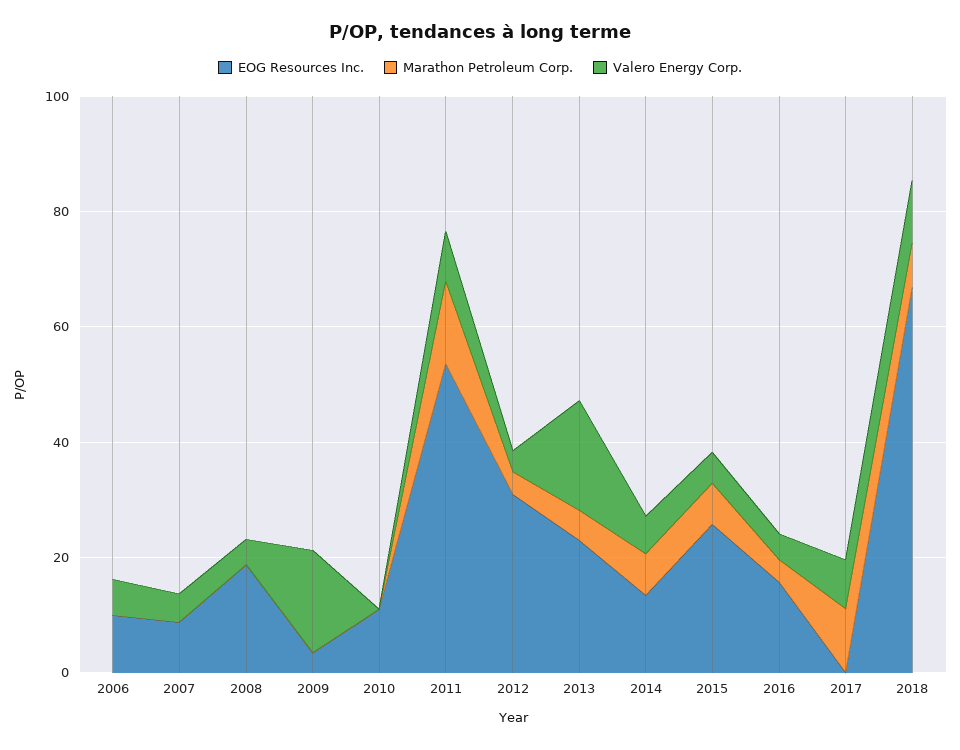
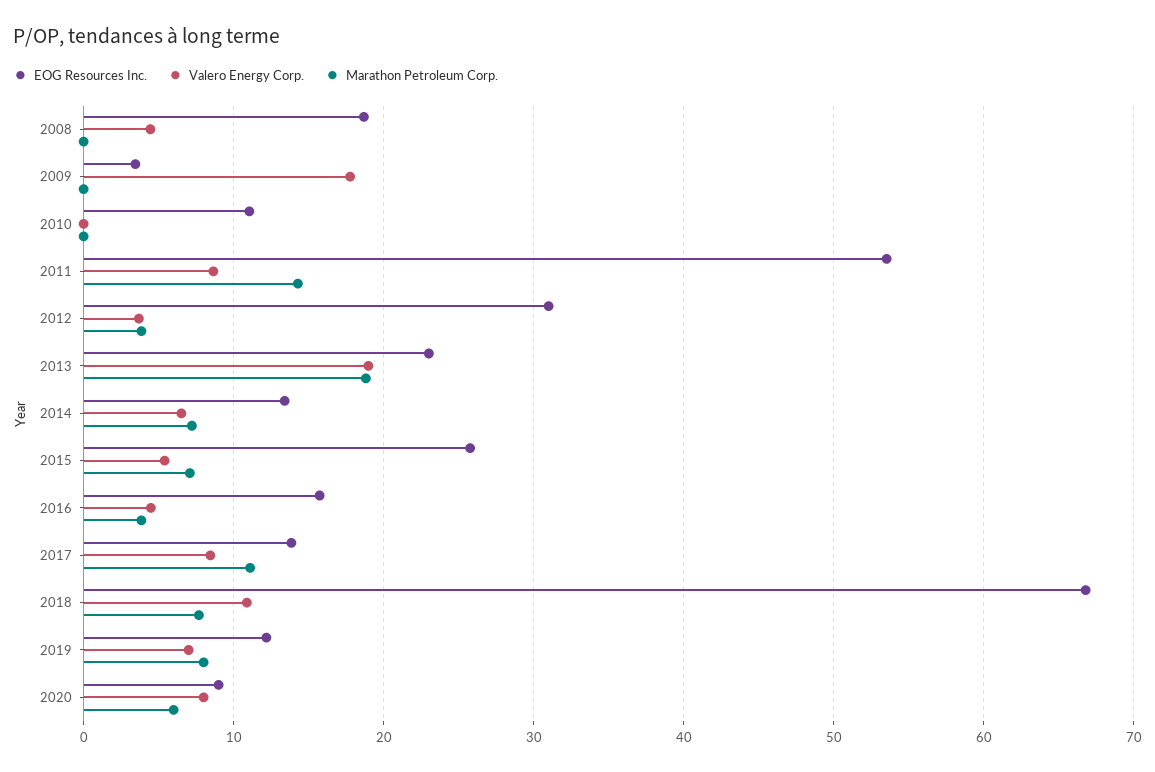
EOG Resources Inc., 2006: 10 -> none
Marathon Petroleum Corp., 2006: 0 -> none
Valero Energy Corp., 2006: 5 -> none
EOG Resources Inc., 2007: 10 -> none
Marathon Petroleum Corp., 2007: 0 -> none
Valero Energy Corp., 2007: 5 -> none
Marathon Petroleum Corp., 2013: 5 -> 19
EOG Resources Inc., 2017: 0 -> 14
EOG Resources Inc., 2019: none -> 12
Valero Energy Corp., 2019: none -> 7
Marathon Petroleum Corp., 2019: none -> 8
EOG Resources Inc., 2020: none -> 9
Valero Energy Corp., 2020: none -> 8
Marathon Petroleum Corp., 2020: none -> 6

